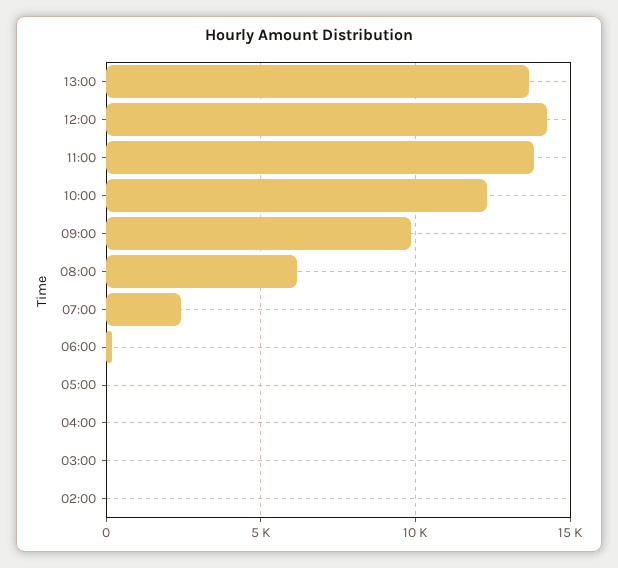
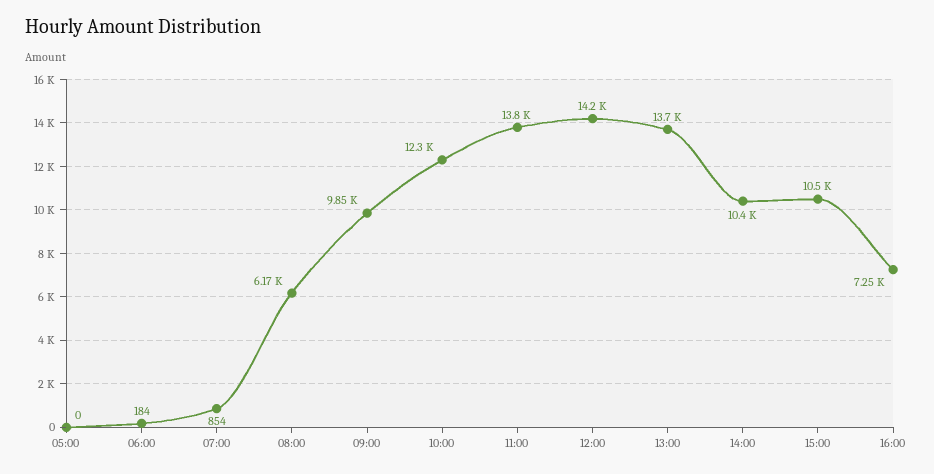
07:00: 2500 -> 854
04:00: 0 -> none
03:00: 0 -> none
02:00: 0 -> none
14:00: none -> 10400
15:00: none -> 10500
16:00: none -> 7250

